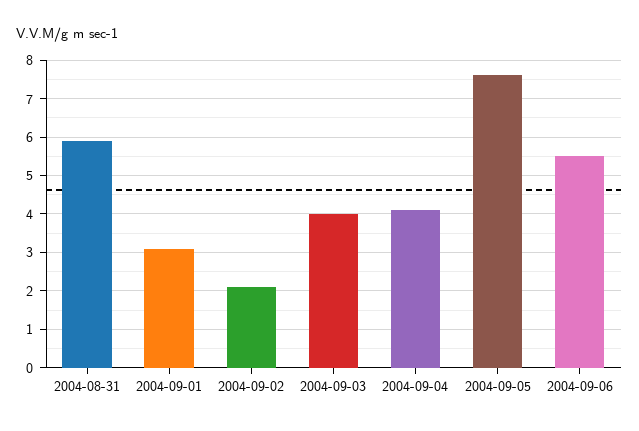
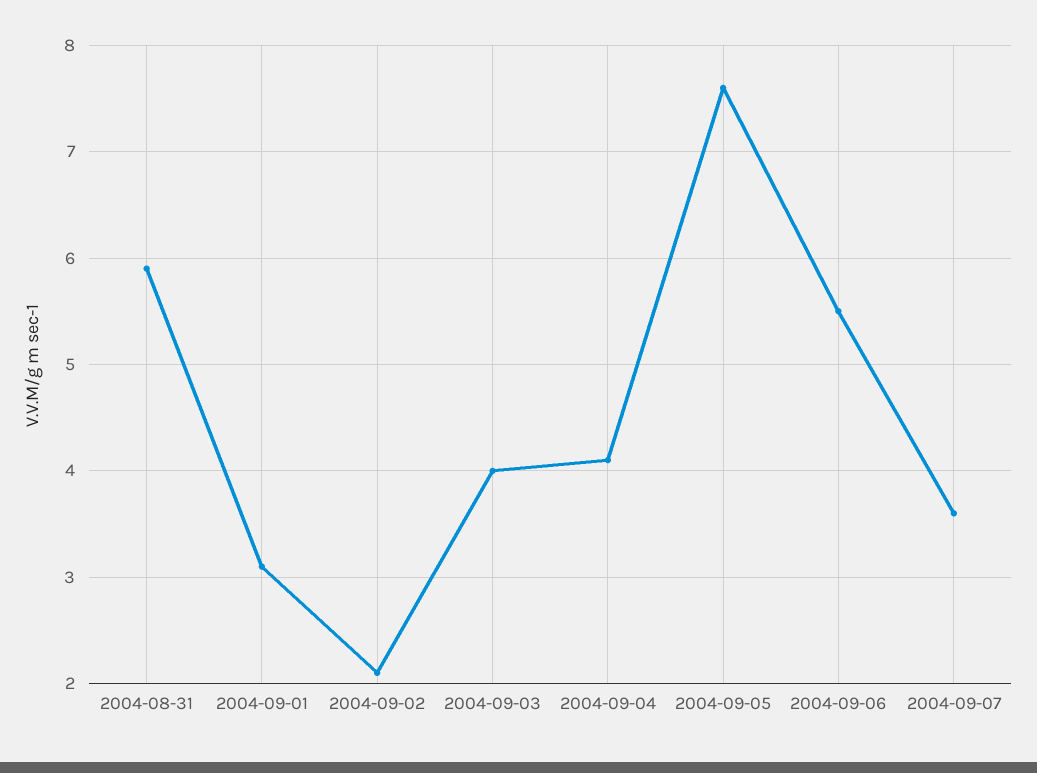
2004-09-07: none -> 3.6

